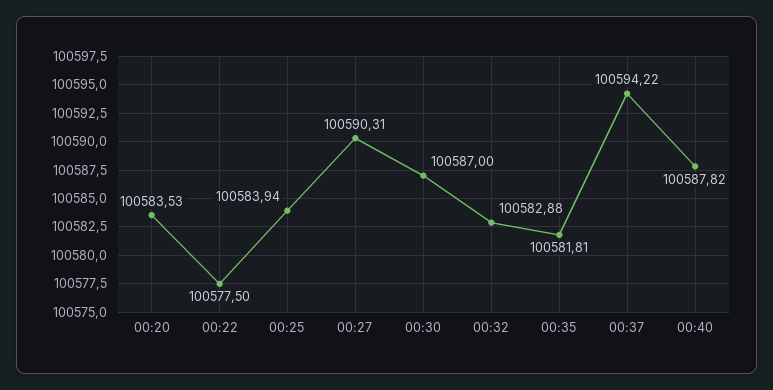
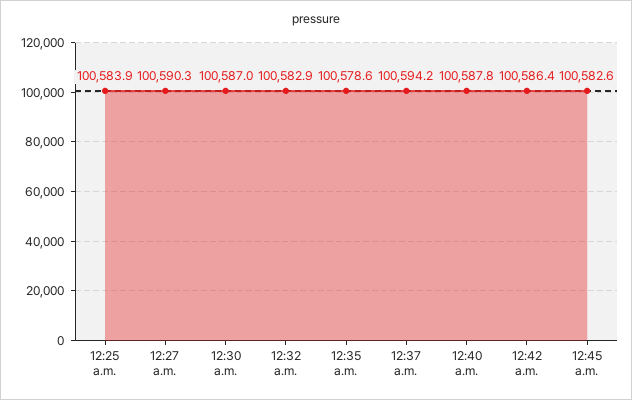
00:20: 100583.53 -> none
00:22: 100577.5 -> none
00:35: 100581.81 -> 100578.6
12:42 a.m.: none -> 100586.4
12:45 a.m.: none -> 100582.6

